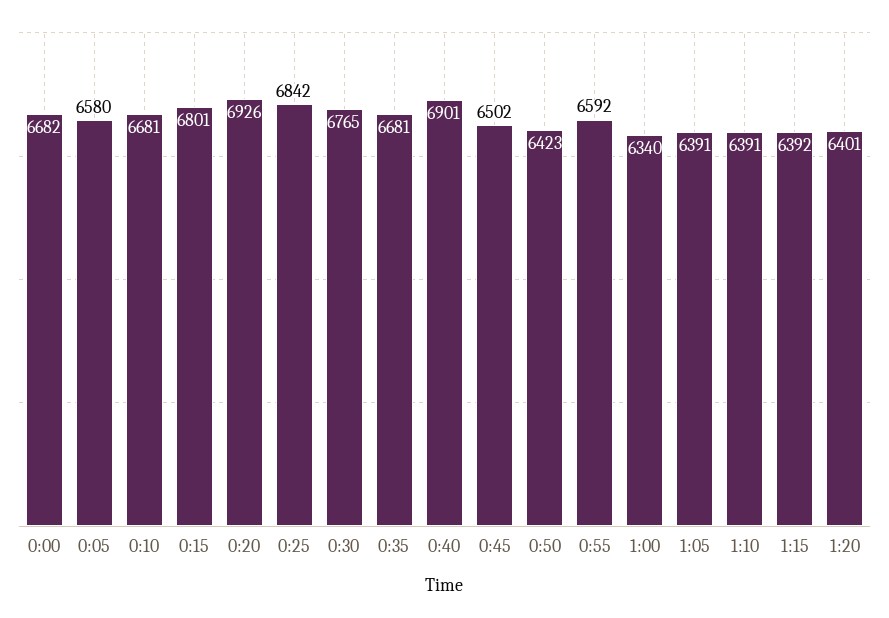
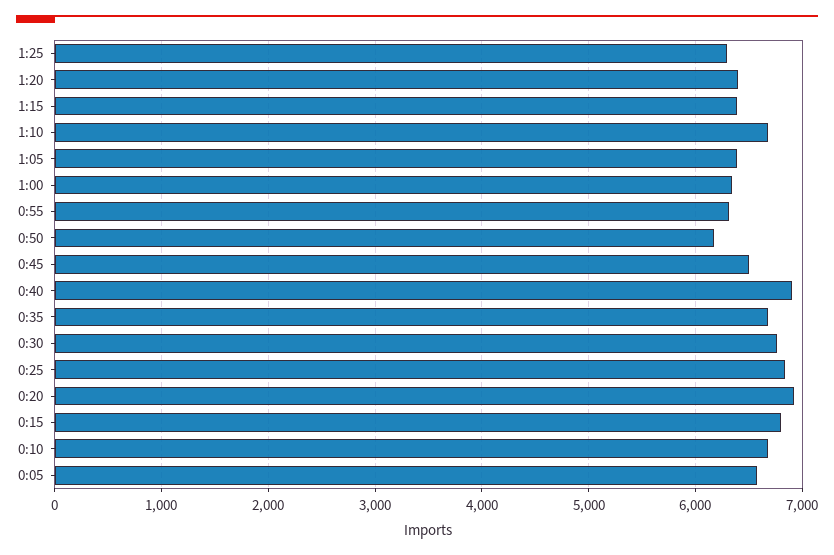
0:00: 6682 -> none
0:50: 6423 -> 6200
0:55: 6592 -> 6300
1:10: 6391 -> 6700
1:25: none -> 6300

